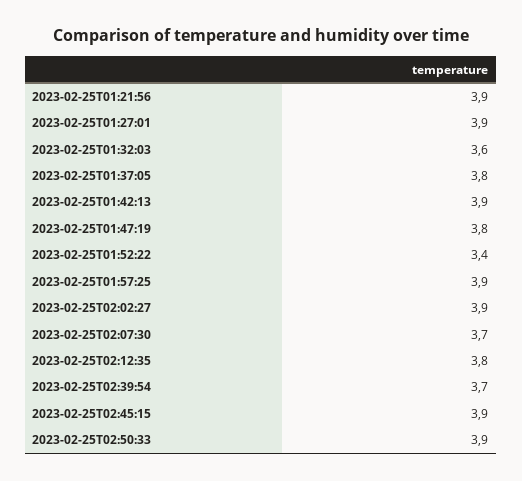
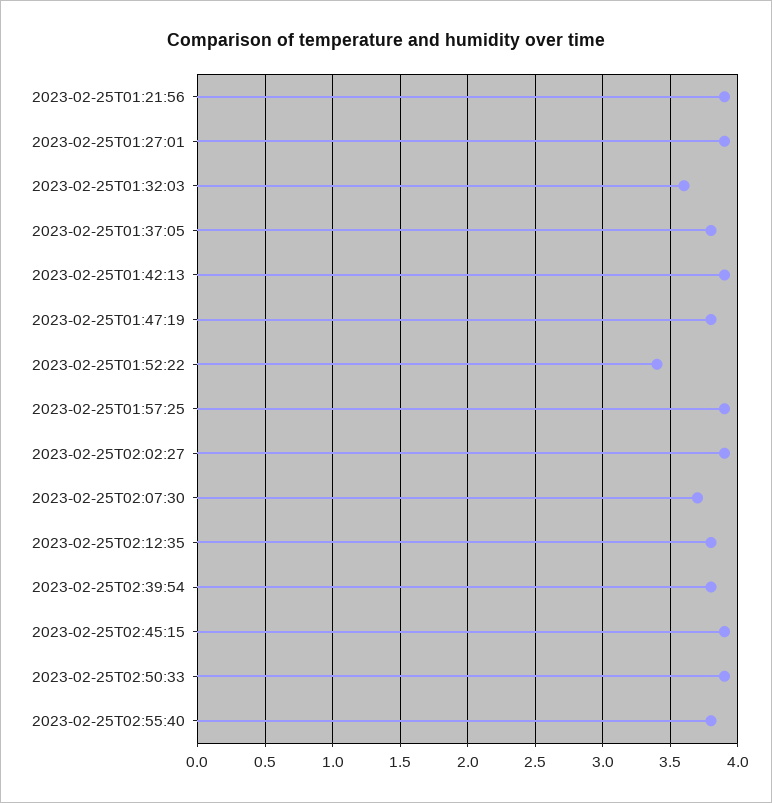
2023-02-25T02:39:54: 3.7 -> 3.8
2023-02-25T02:55:40: none -> 3.8

